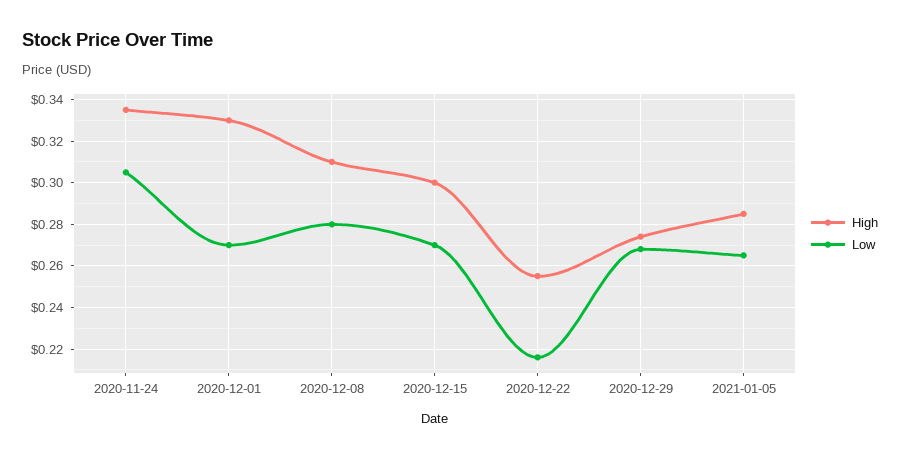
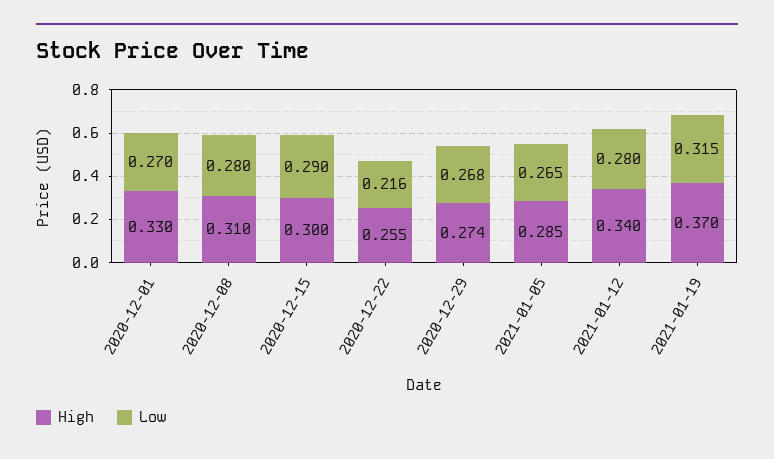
High, 2020-11-24: 0.335 -> none
Low, 2020-11-24: 0.305 -> none
Low, 2020-12-15: 0.27 -> 0.29
High, 2021-01-12: none -> 0.34
Low, 2021-01-12: none -> 0.28
High, 2021-01-19: none -> 0.37
Low, 2021-01-19: none -> 0.315

